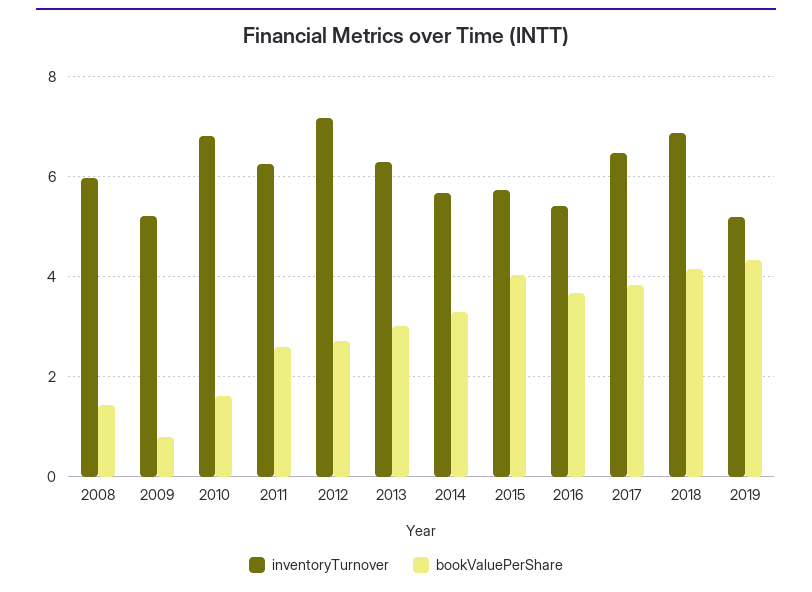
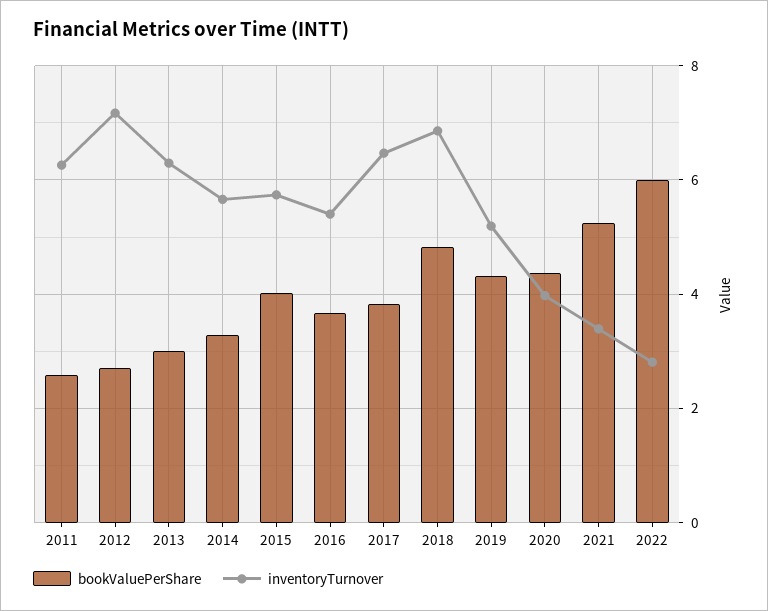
inventoryTurnover, 2008: 6 -> none
bookValuePerShare, 2008: 1.4 -> none
inventoryTurnover, 2009: 5.2 -> none
bookValuePerShare, 2009: 0.8 -> none
inventoryTurnover, 2010: 6.8 -> none
bookValuePerShare, 2010: 1.6 -> none
bookValuePerShare, 2018: 4.2 -> 4.8
bookValuePerShare, 2020: none -> 4.4
inventoryTurnover, 2020: none -> 4
bookValuePerShare, 2021: none -> 5.2
inventoryTurnover, 2021: none -> 3.4
bookValuePerShare, 2022: none -> 6
inventoryTurnover, 2022: none -> 2.8

